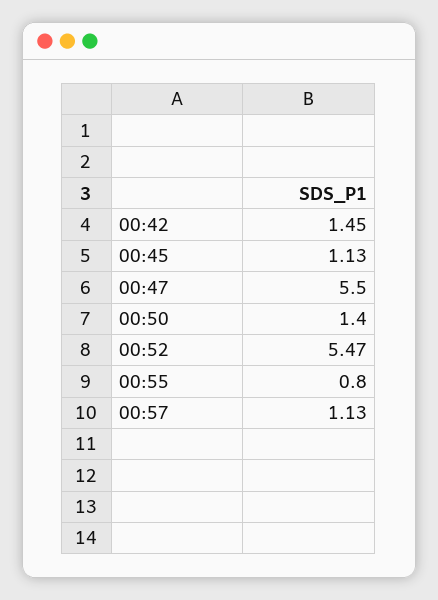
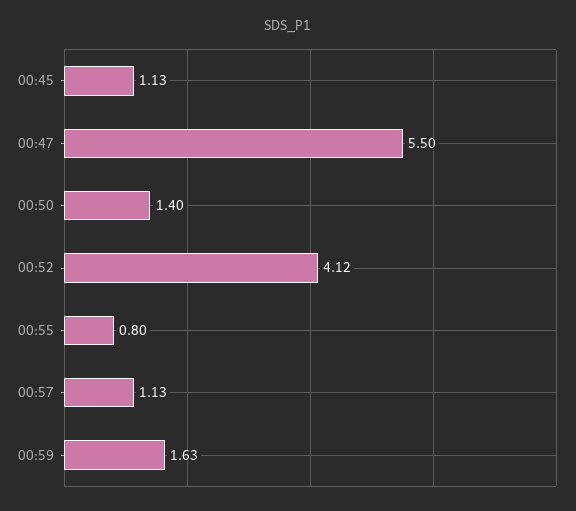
00:42: 1.45 -> none
00:52: 5.47 -> 4.12
00:59: none -> 1.63

